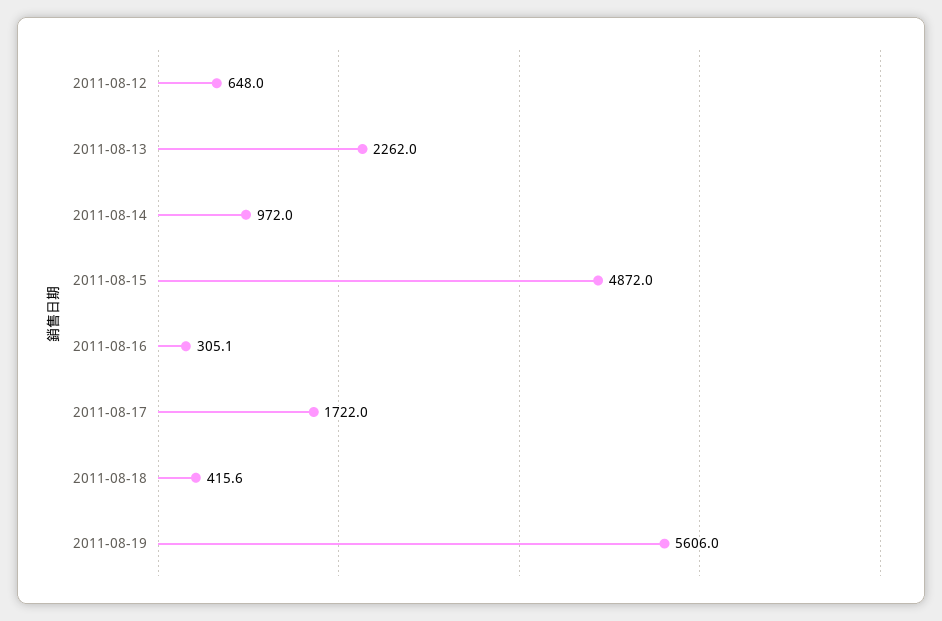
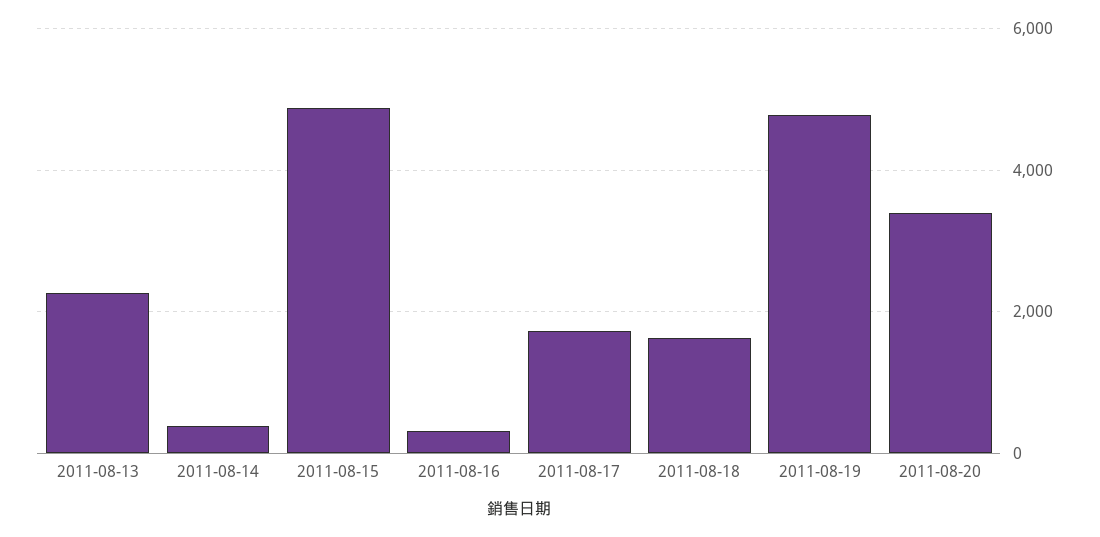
2011-08-12: 648 -> none
2011-08-14: 972 -> 400
2011-08-18: 415.6 -> 1600
2011-08-19: 5606 -> 4800
2011-08-20: none -> 3400

